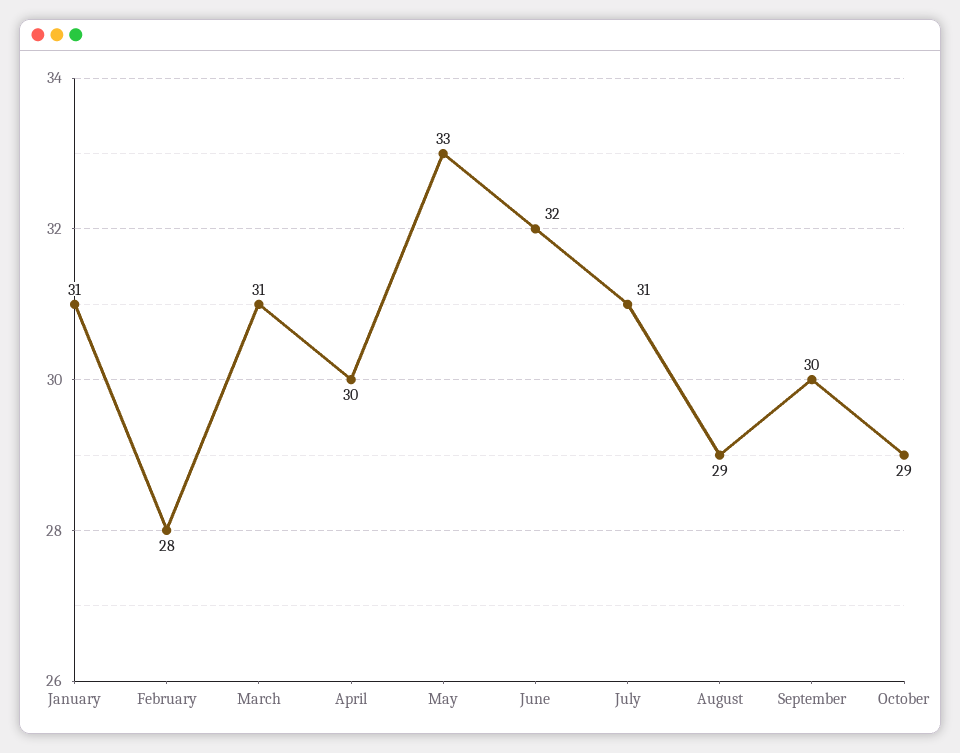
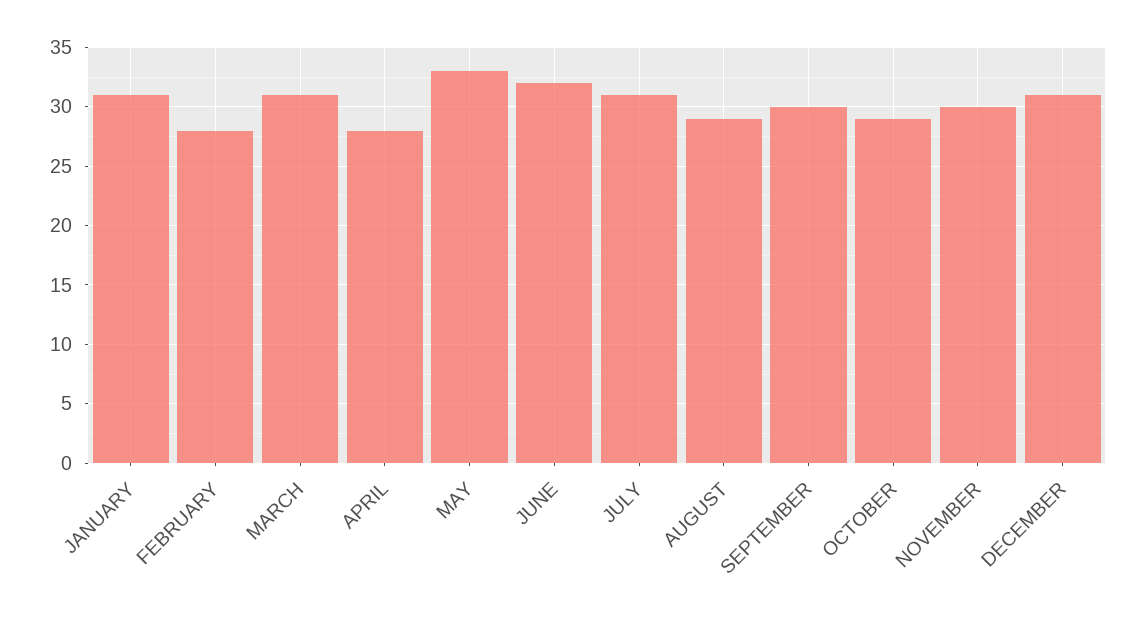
April: 30 -> 28
NOVEMBER: none -> 30
DECEMBER: none -> 31

